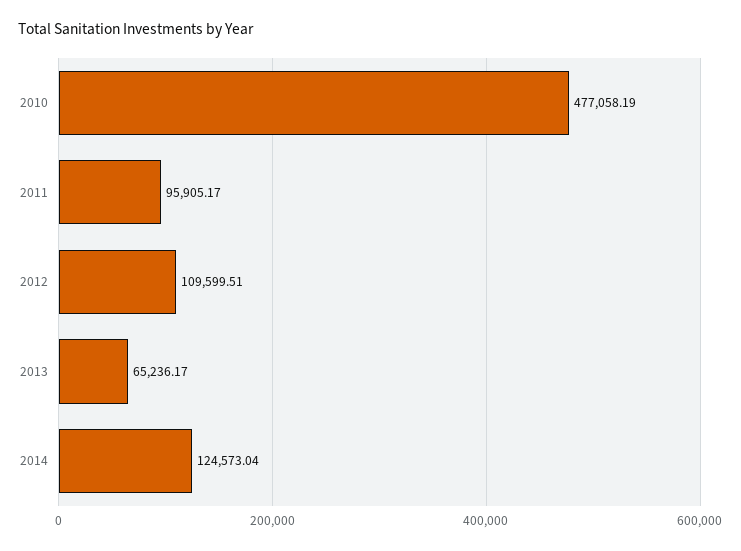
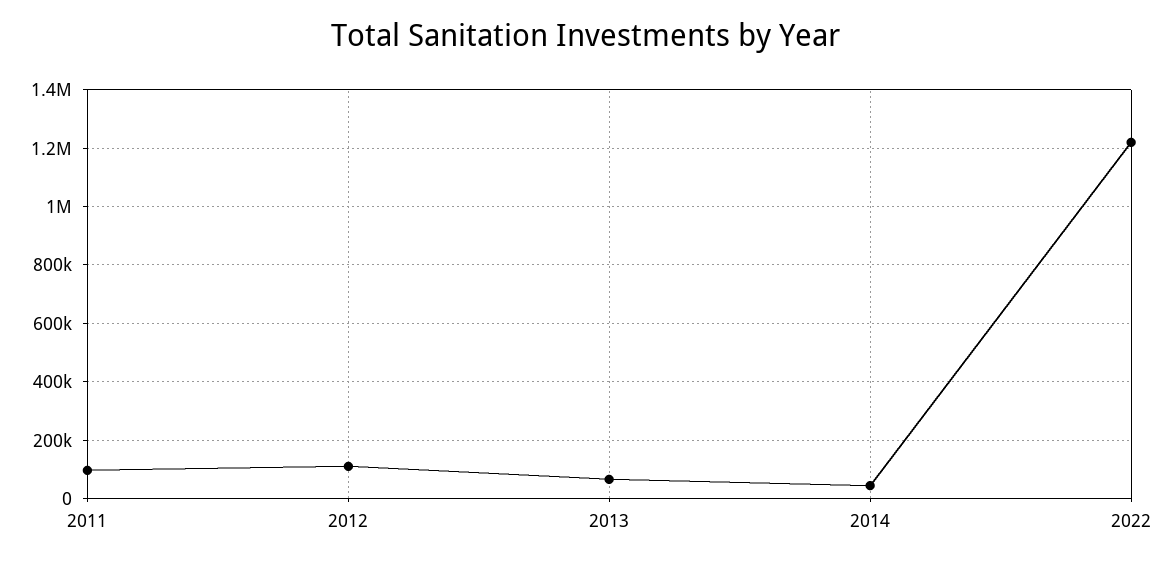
2010: 477058.19 -> none
2014: 124573.04 -> 50000
2022: none -> 1225000

